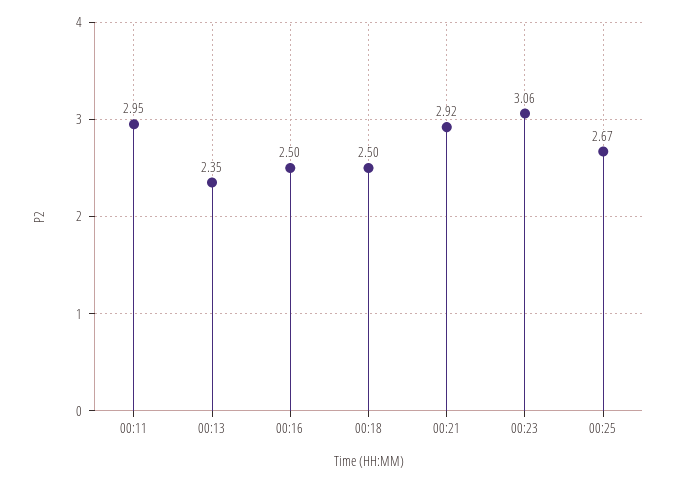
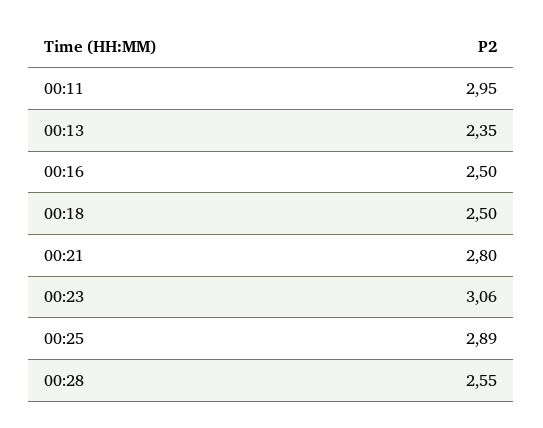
00:21: 2.92 -> 2.8
00:25: 2.67 -> 2.89
00:28: none -> 2.55

